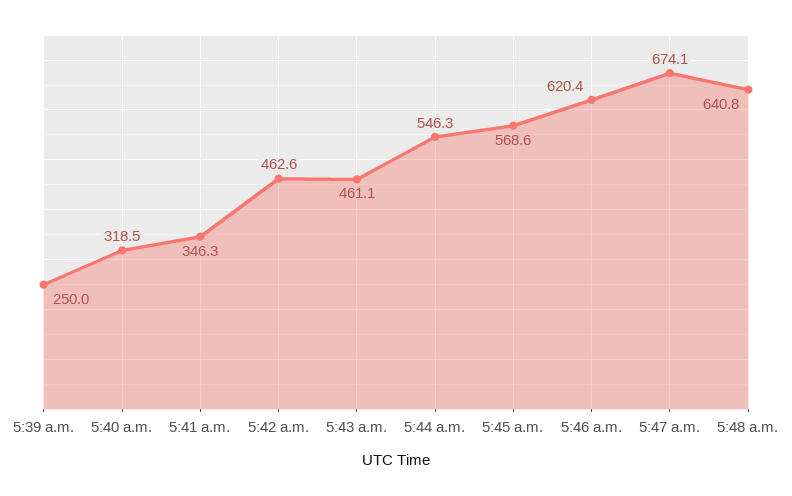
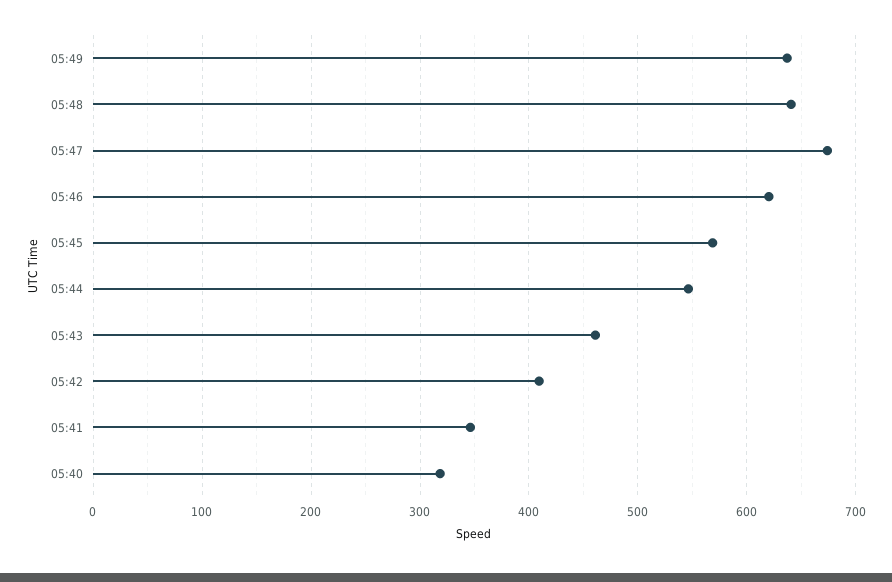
5:39 a.m.: 250 -> none
5:42 a.m.: 462.6 -> 410
05:49: none -> 640

